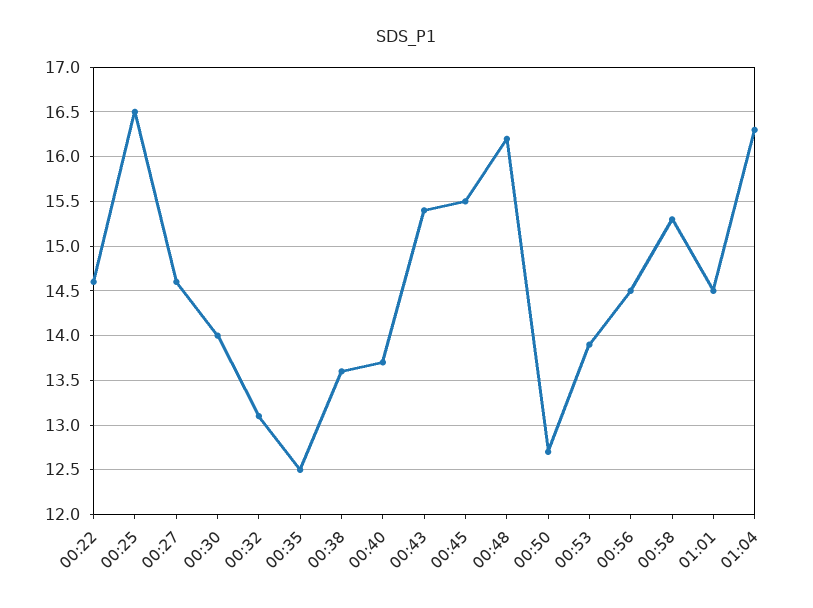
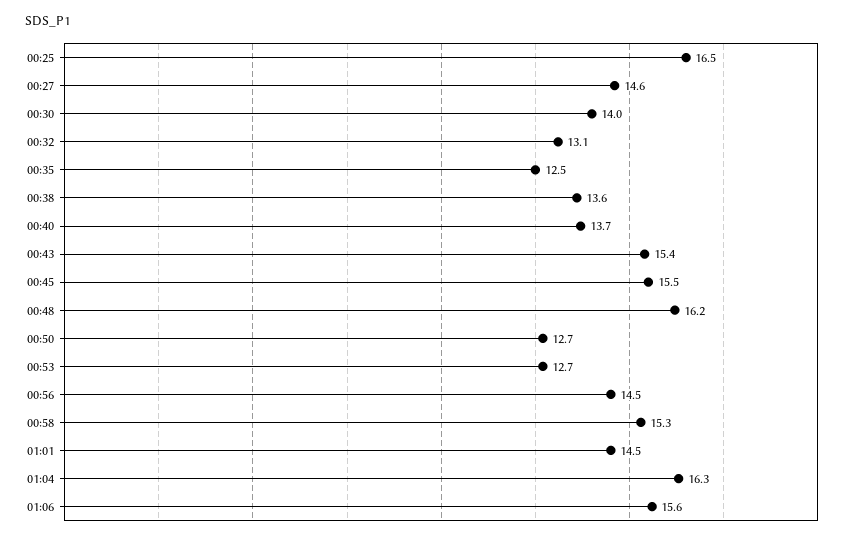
00:22: 14.6 -> none
00:53: 13.9 -> 12.7
01:06: none -> 15.6

